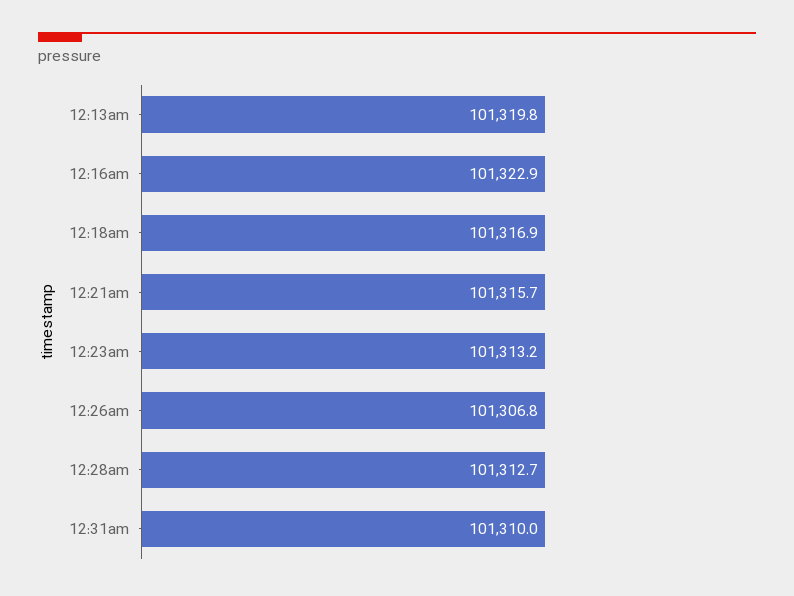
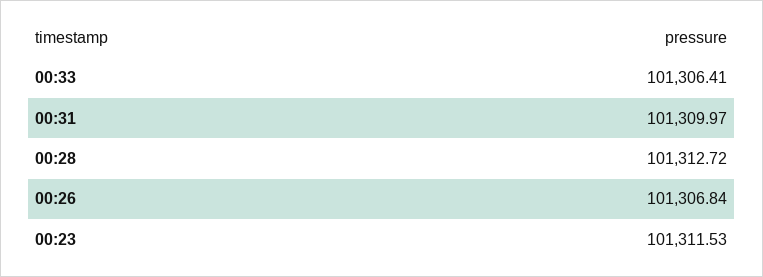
12:13am: 101319.8 -> none
12:16am: 101322.9 -> none
12:18am: 101316.9 -> none
12:21am: 101315.7 -> none
12:23am: 101313.2 -> 101311.53
00:33: none -> 101306.41

